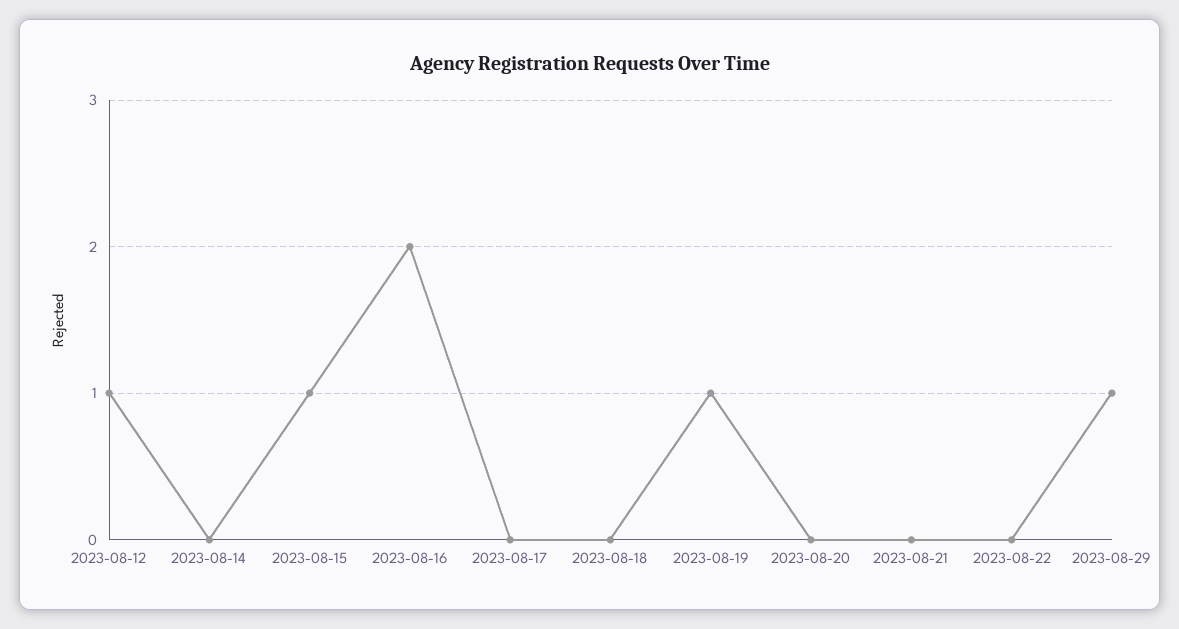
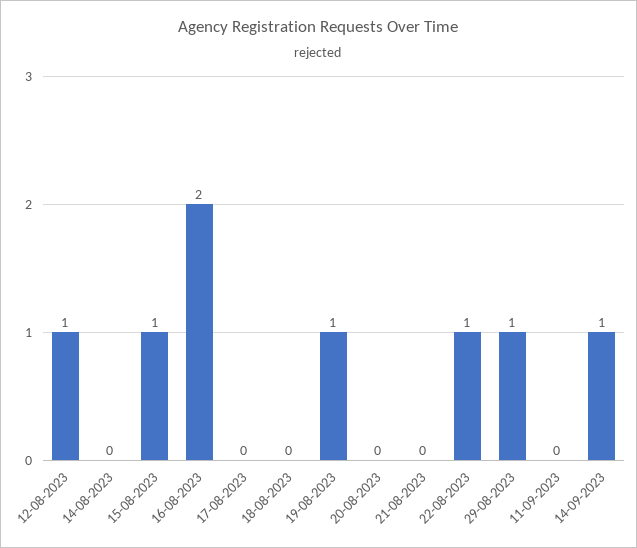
2023-08-22: 0 -> 1
11-09-2023: none -> 0
14-09-2023: none -> 1

